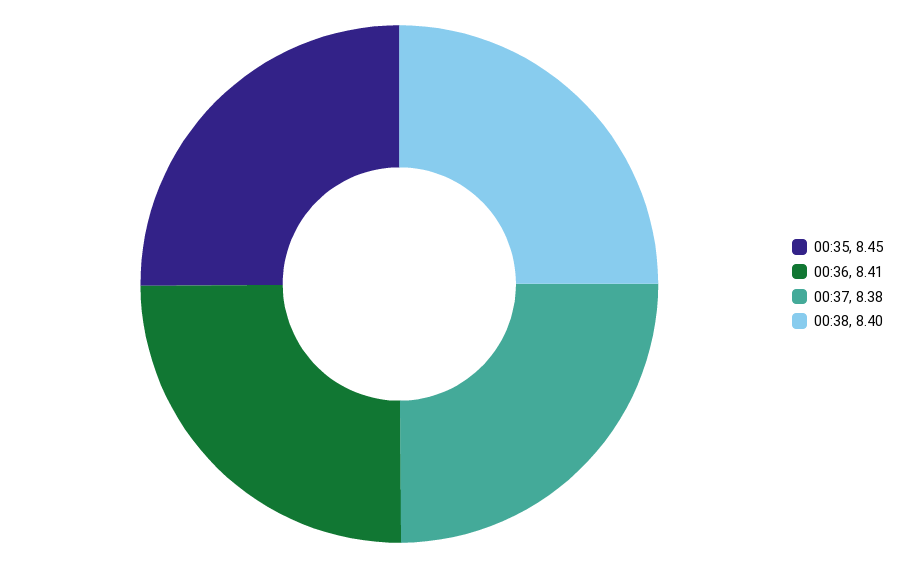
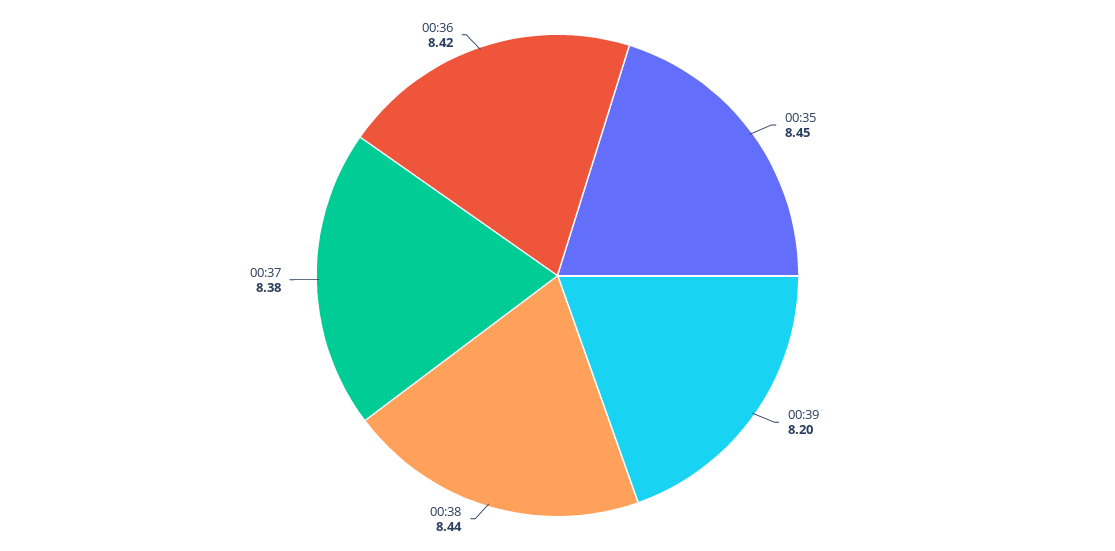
00:36: 8.41 -> 8.42
00:38: 8.4 -> 8.44
00:39: none -> 8.2

